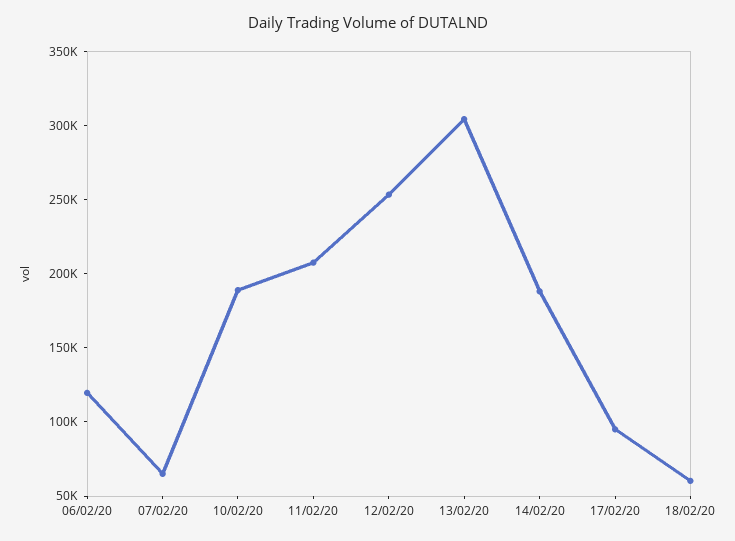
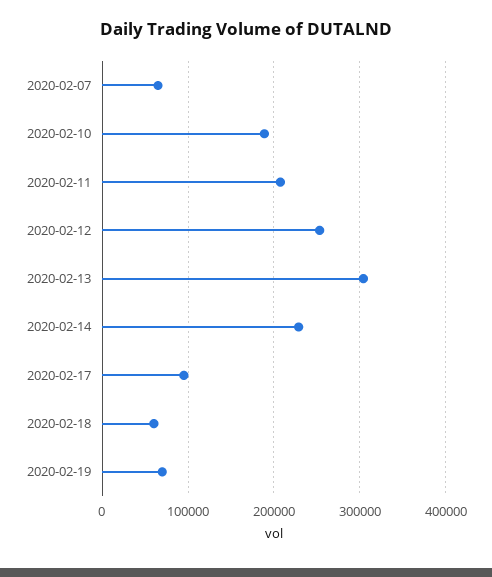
06/02/20: 120000 -> none
14/02/20: 190000 -> 230000
2020-02-19: none -> 70000

